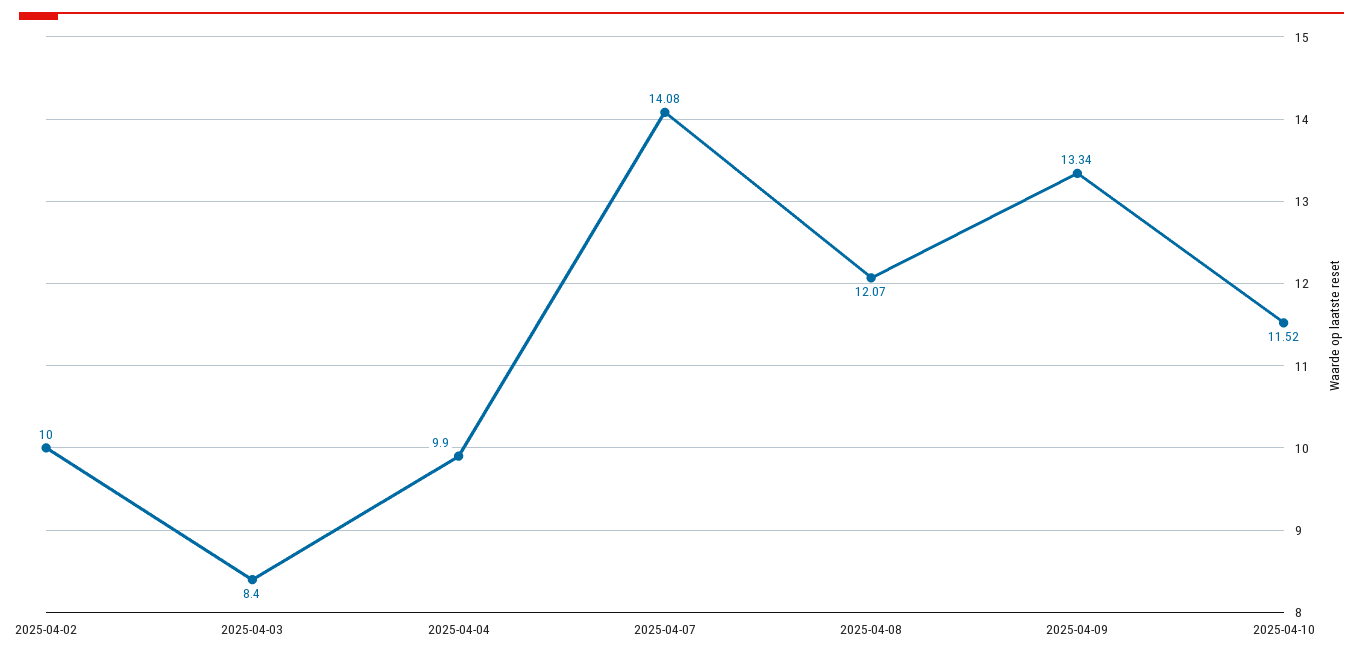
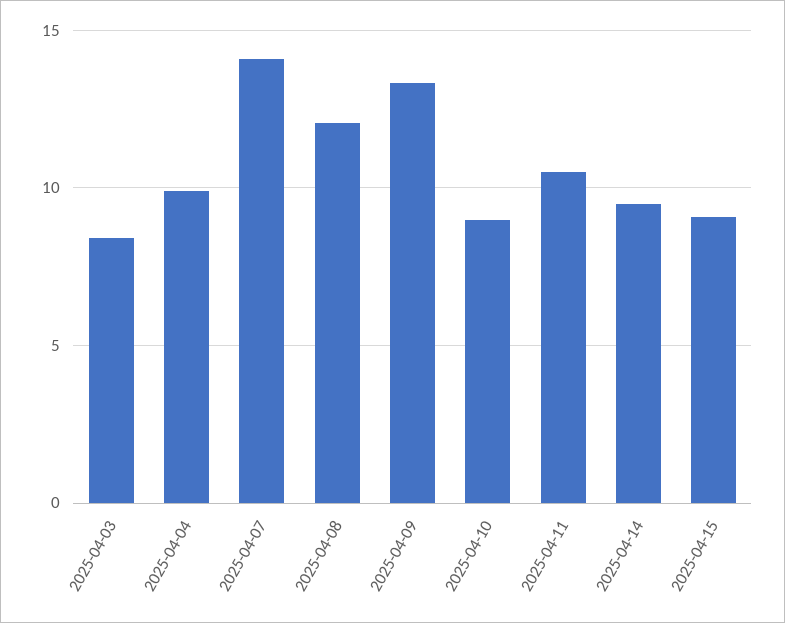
2025-04-02: 10 -> none
2025-04-10: 11.52 -> 9
2025-04-11: none -> 10.5
2025-04-14: none -> 9.5
2025-04-15: none -> 9

